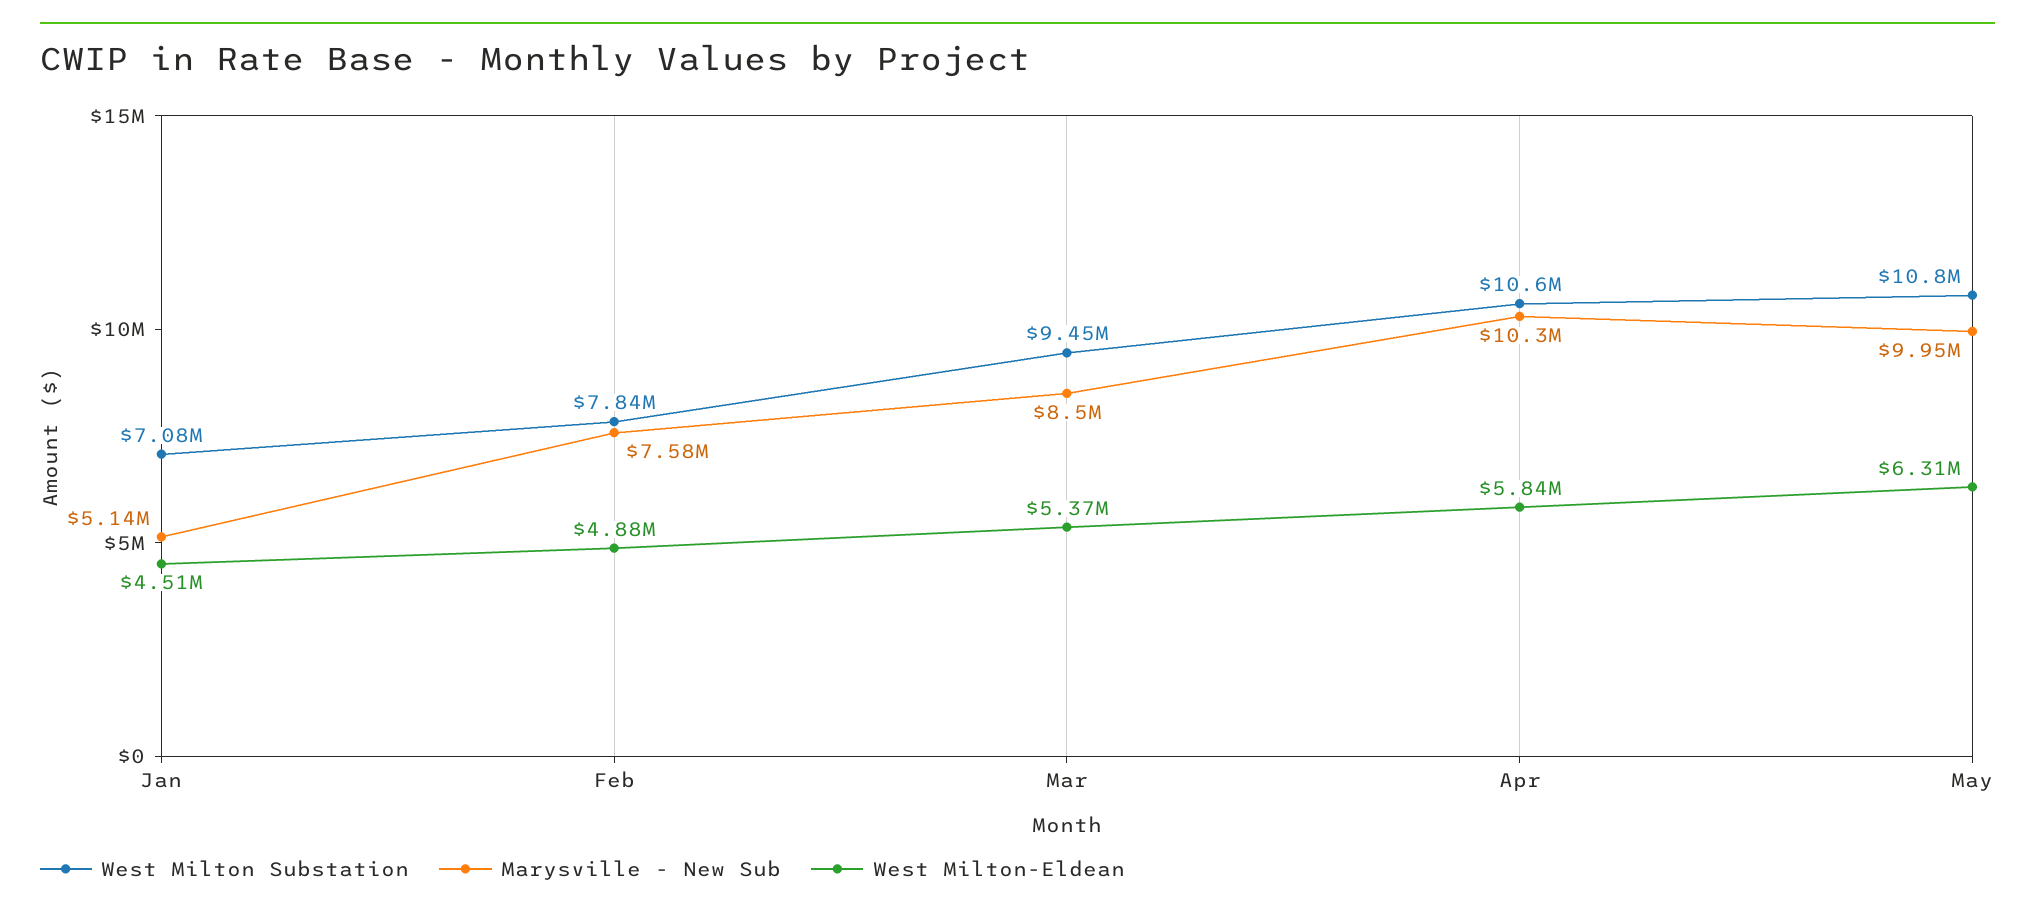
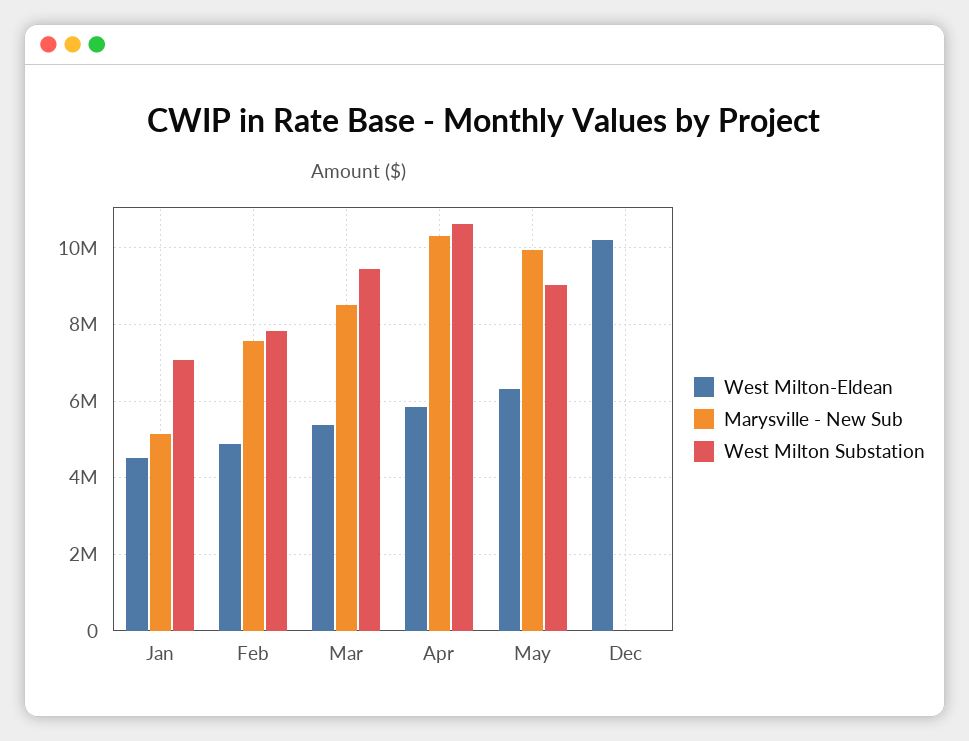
West Milton Substation, May: 10800000 -> 9000000
West Milton-Eldean, Dec: none -> 10200000
Marysville - New Sub, Dec: none -> 0
West Milton Substation, Dec: none -> 0

